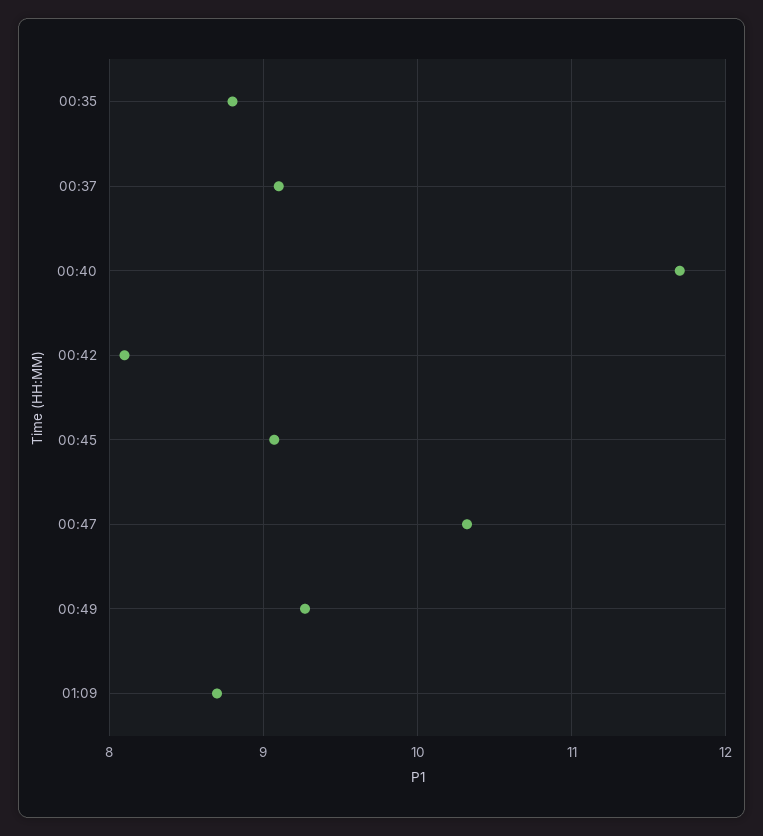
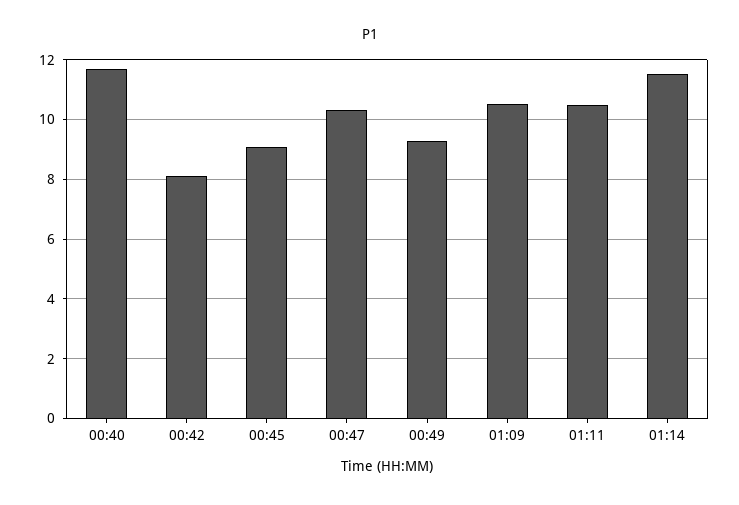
00:35: 8.8 -> none
00:37: 9.1 -> none
01:09: 8.7 -> 10.5
01:11: none -> 10.5
01:14: none -> 11.5

